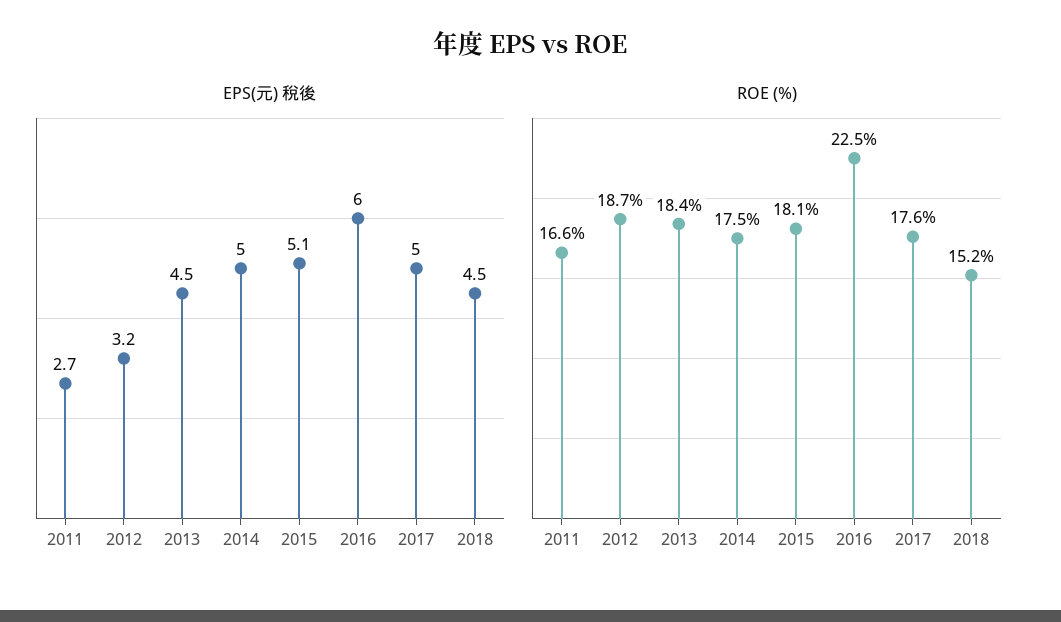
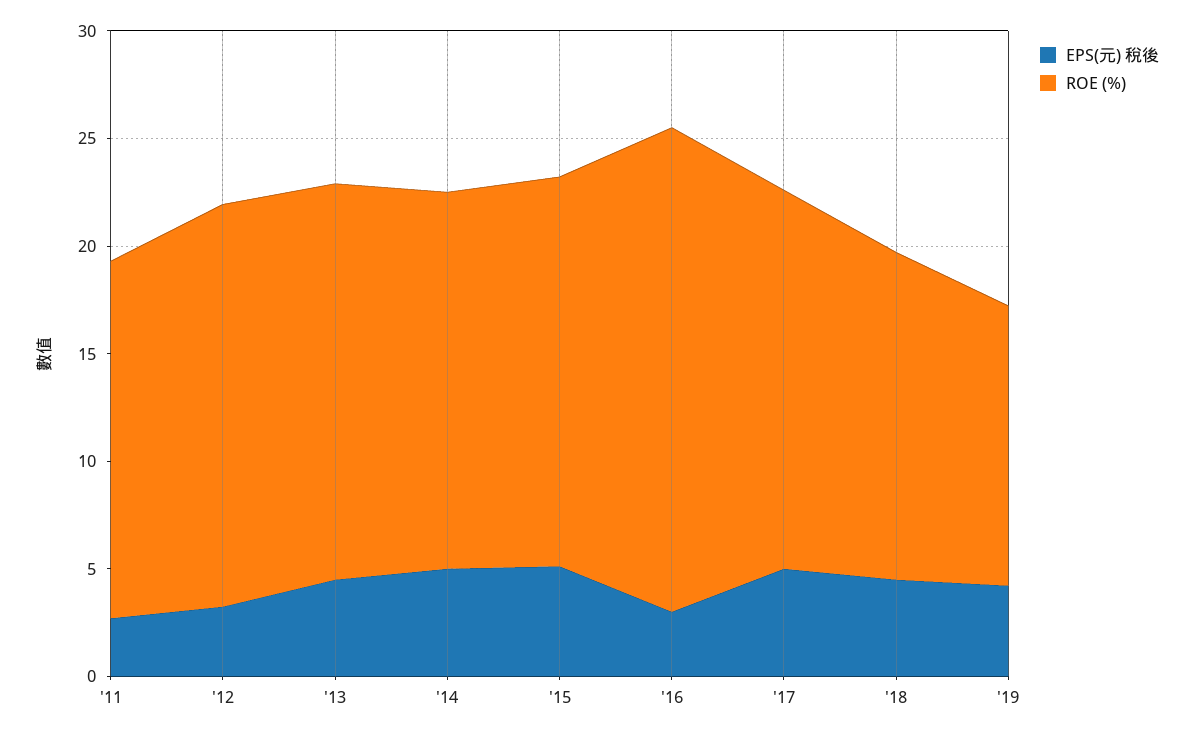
EPS(元) 稅後, 2016: 6 -> 3
EPS(元) 稅後, '19: none -> 4
ROE (%), '19: none -> 13

